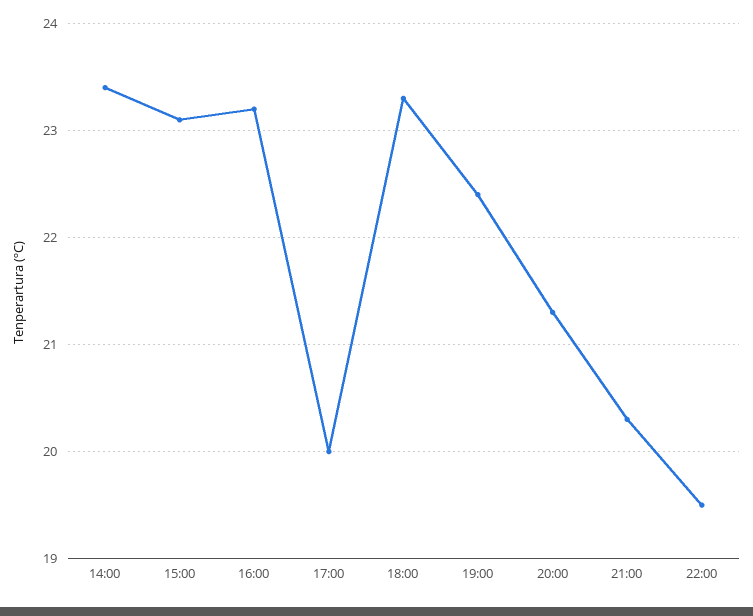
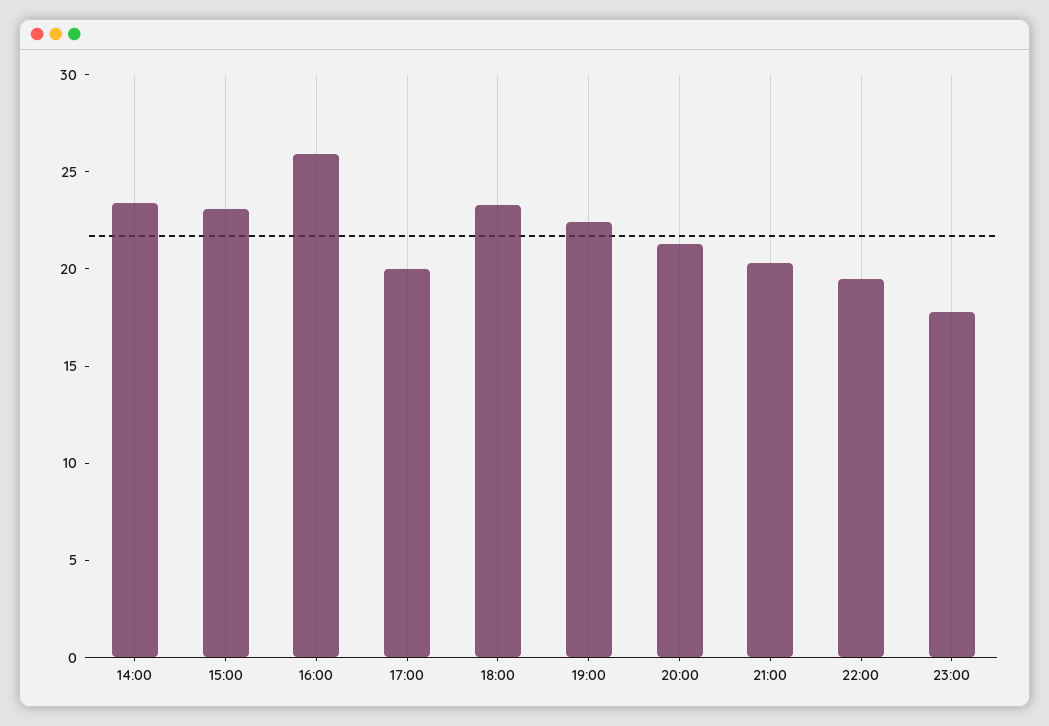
16:00: 23.2 -> 26
23:00: none -> 18

